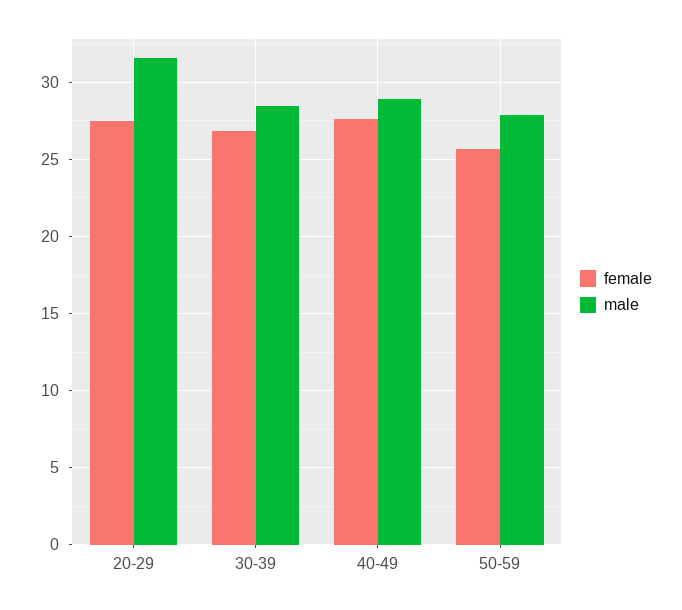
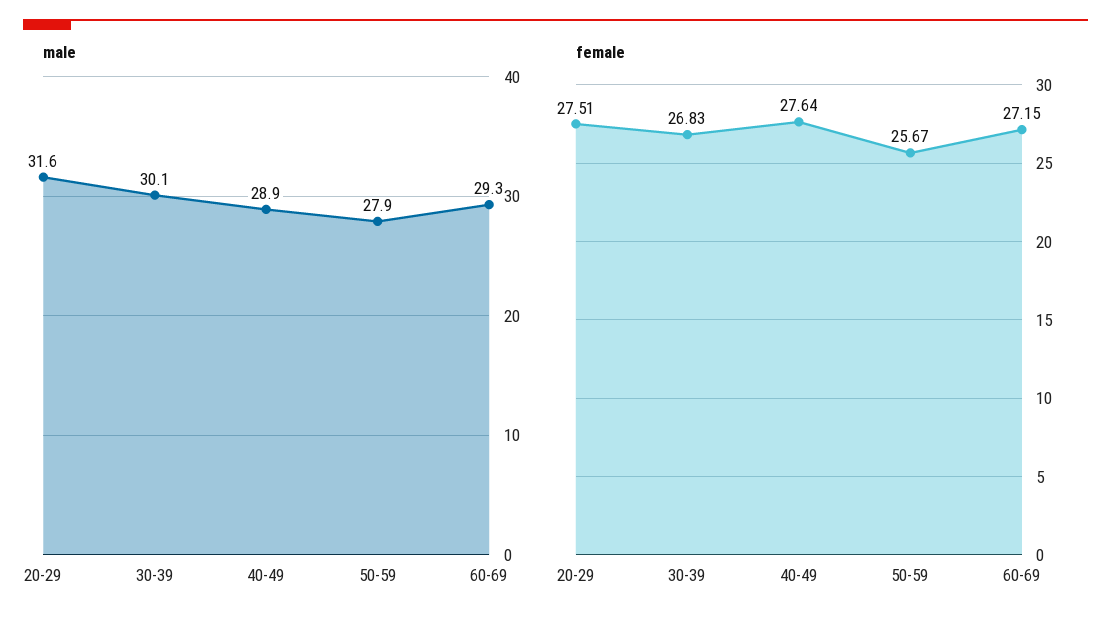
male, 30-39: 28.5 -> 30.1
male, 60-69: none -> 29.3
female, 60-69: none -> 27.15

